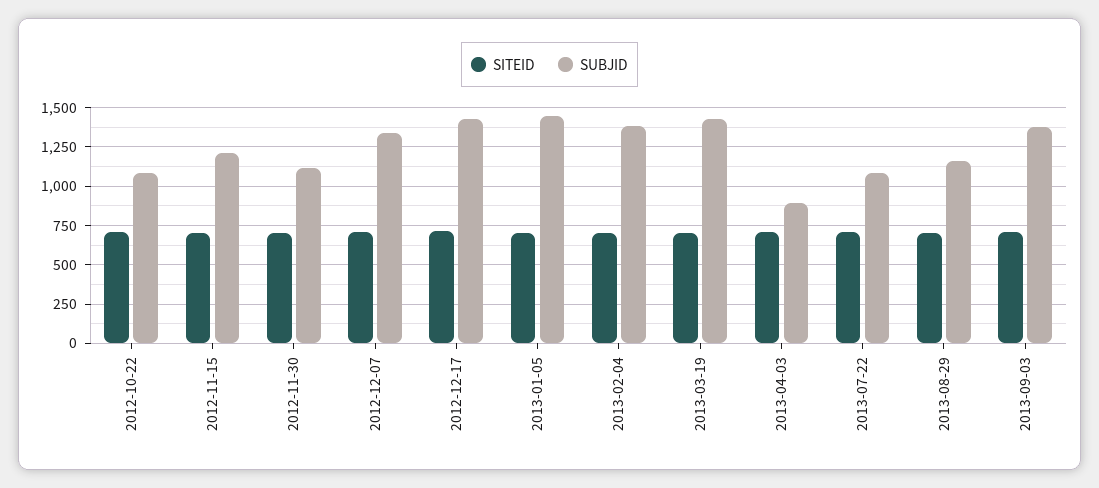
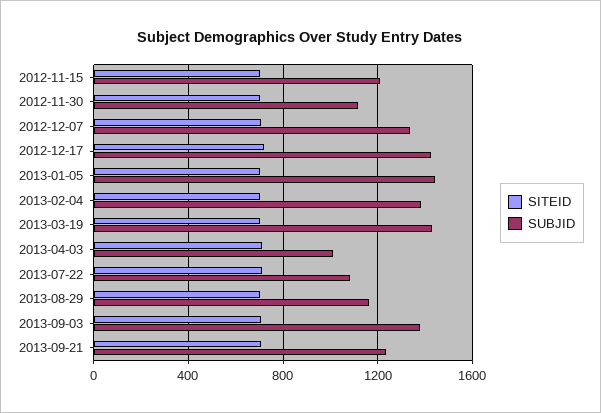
SITEID, 2012-10-22: 700 -> none
SUBJID, 2012-10-22: 1100 -> none
SUBJID, 2013-04-03: 900 -> 1000
SITEID, 2013-09-21: none -> 700
SUBJID, 2013-09-21: none -> 1250

